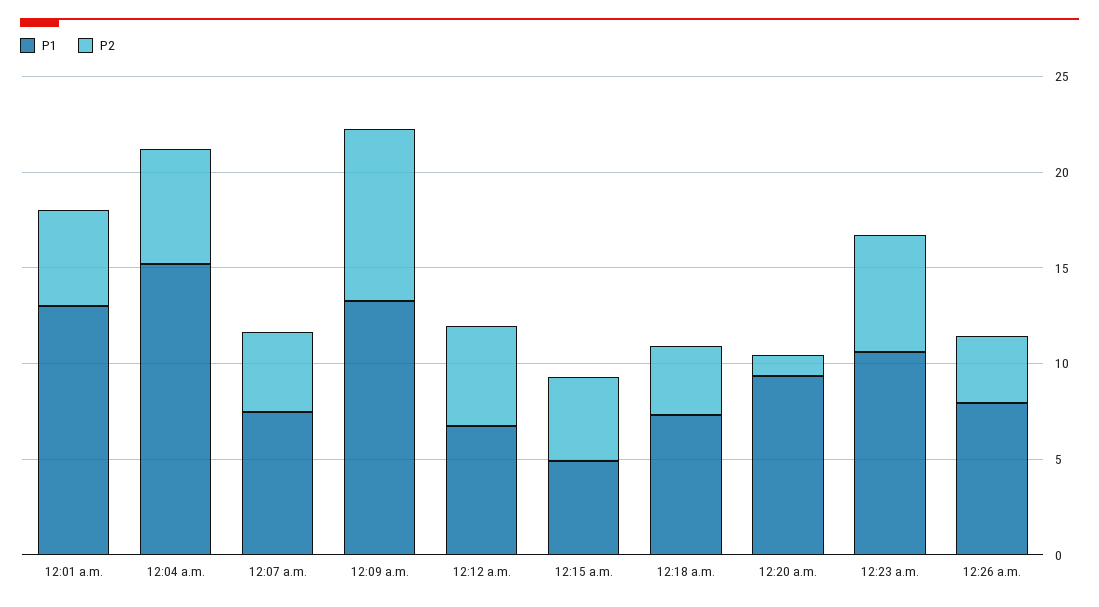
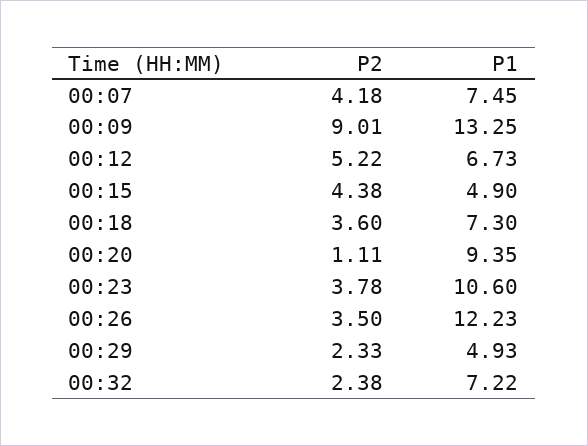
P1, 12:01 a.m.: 13 -> none
P2, 12:01 a.m.: 5 -> none
P1, 12:04 a.m.: 15 -> none
P2, 12:04 a.m.: 6 -> none
P2, 12:23 a.m.: 6 -> 3.78
P1, 12:26 a.m.: 8 -> 12.23
P2, 00:29: none -> 2.33
P1, 00:29: none -> 4.93
P2, 00:32: none -> 2.38
P1, 00:32: none -> 7.22

